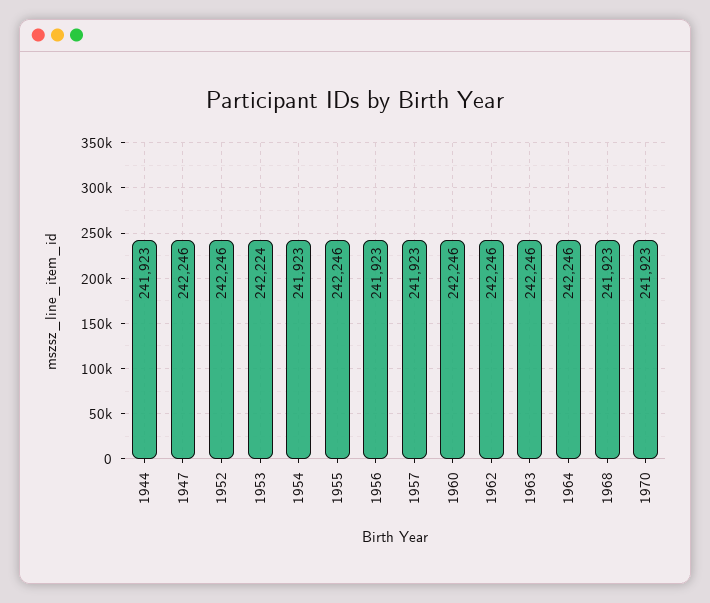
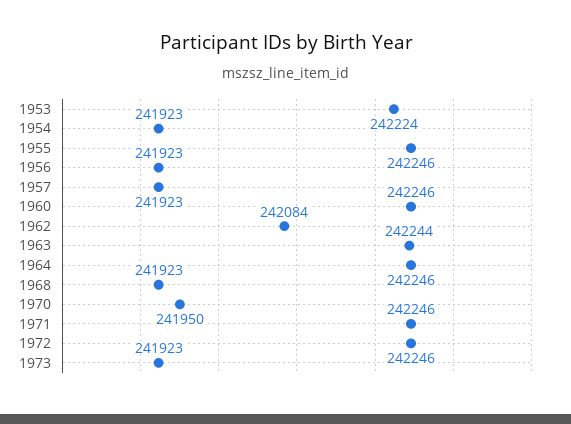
1944: 241923 -> none
1947: 242246 -> none
1952: 242246 -> none
1962: 242246 -> 242084
1963: 242246 -> 242244
1970: 241923 -> 241950
1971: none -> 242246
1972: none -> 242246
1973: none -> 241923

